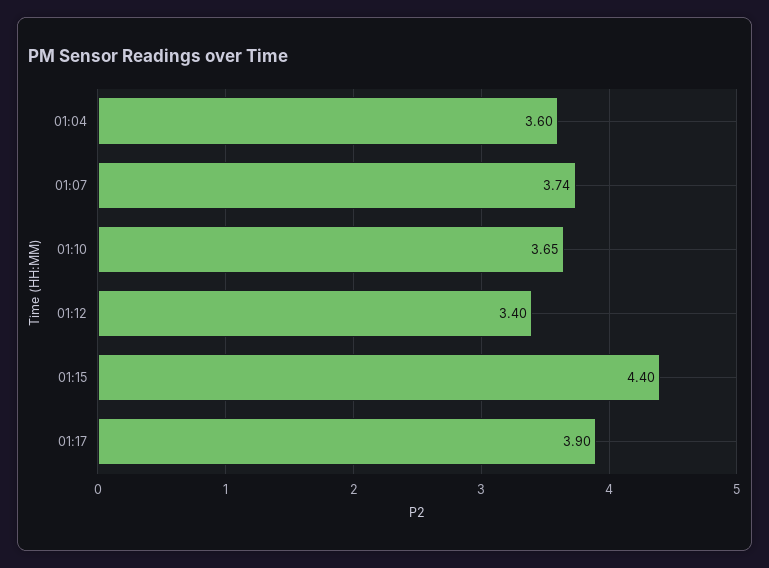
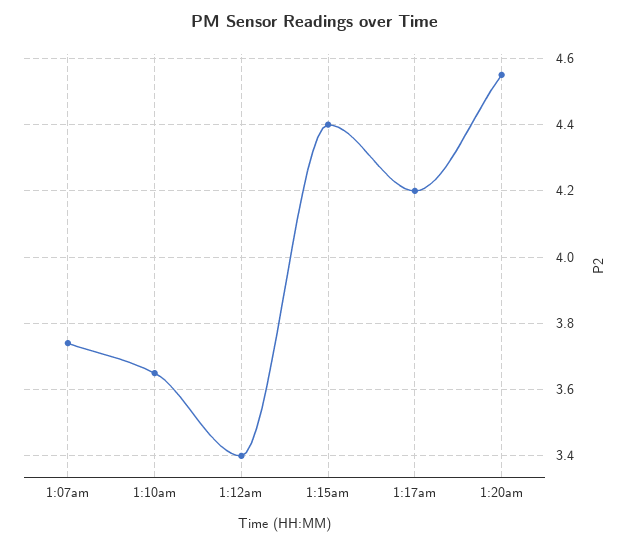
01:04: 3.6 -> none
01:17: 3.9 -> 4.2
1:20am: none -> 4.55

